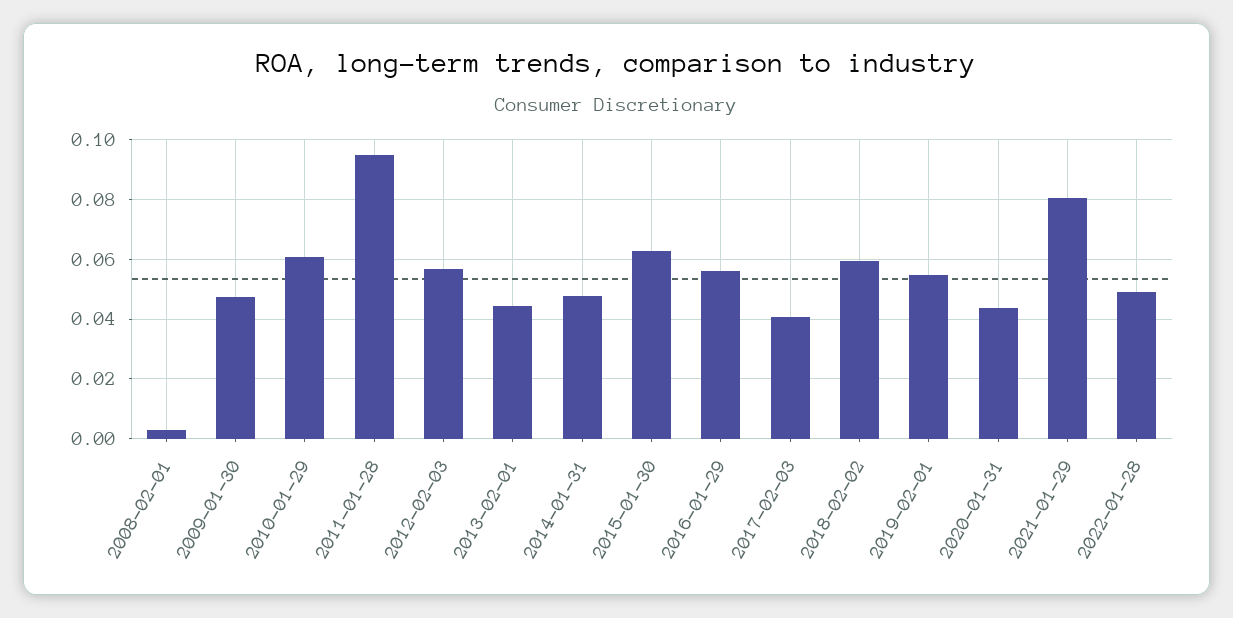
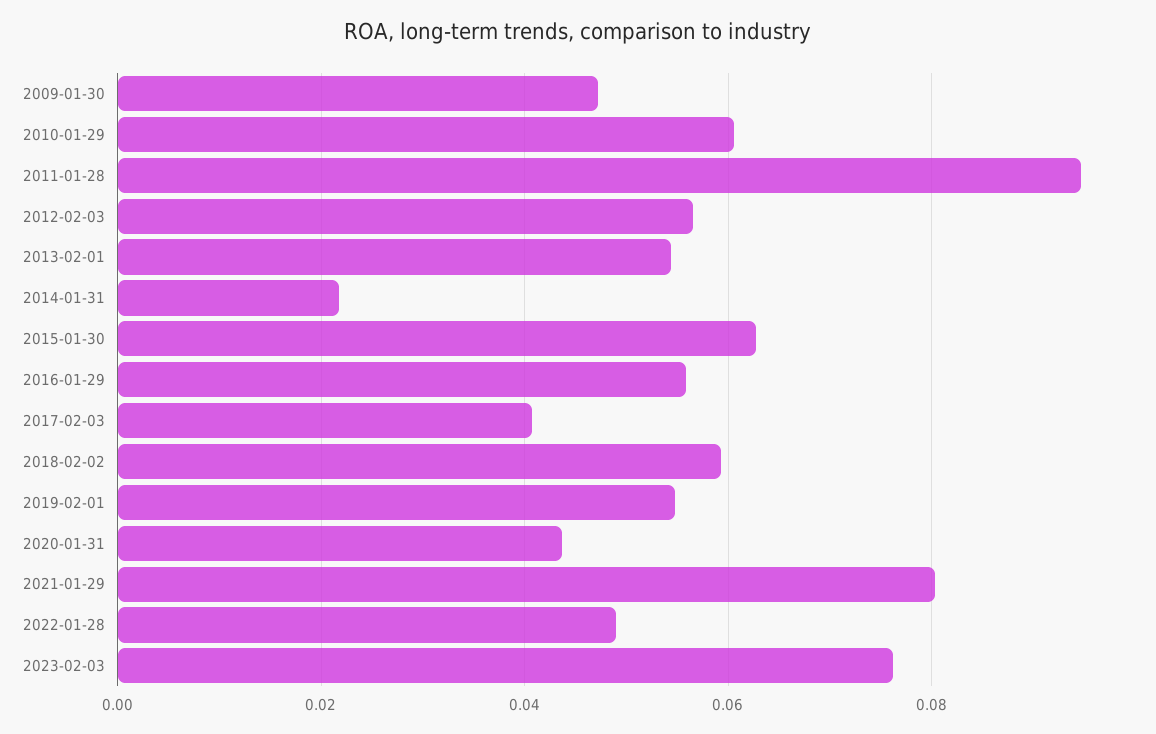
2008-02-01: 0.0025 -> none
2013-02-01: 0.045 -> 0.054
2014-01-31: 0.0475 -> 0.022
2023-02-03: none -> 0.076

